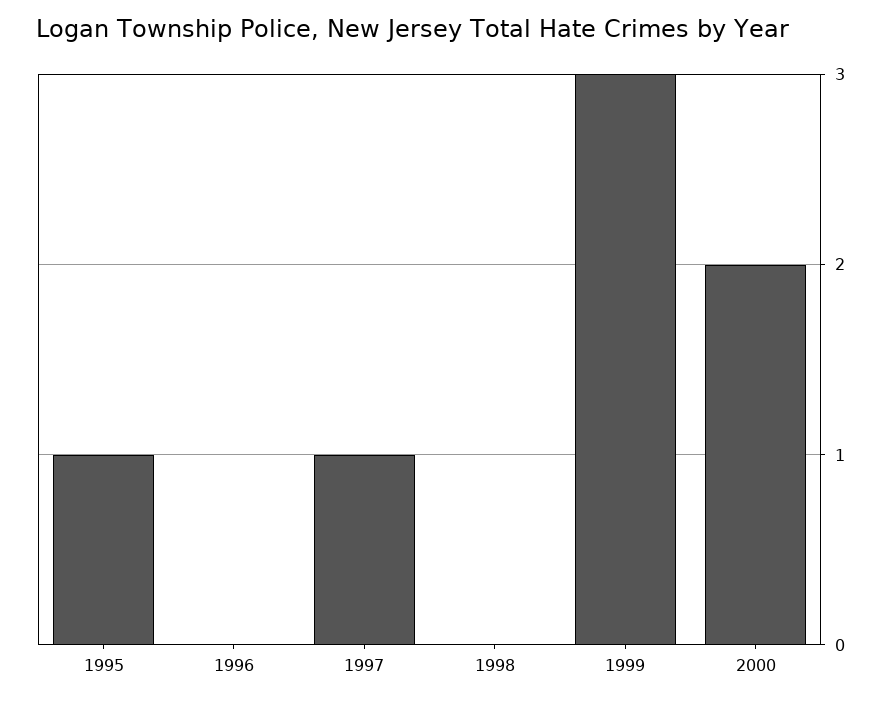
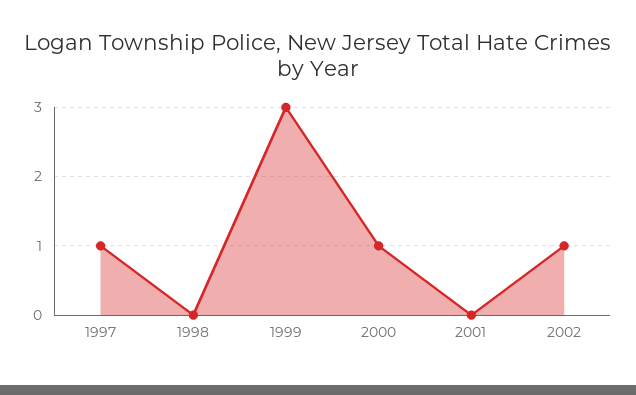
1995: 1 -> none
1996: 0 -> none
2000: 2 -> 1
2001: none -> 0
2002: none -> 1

